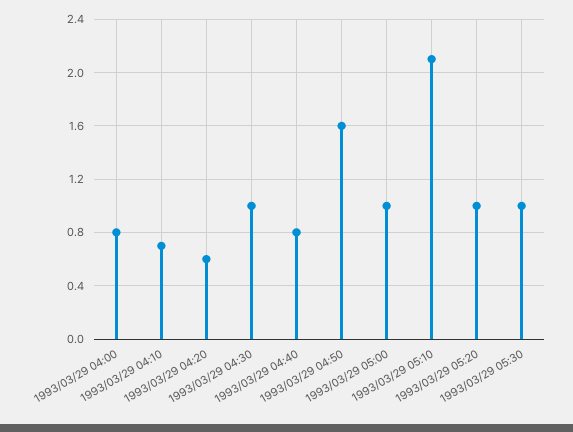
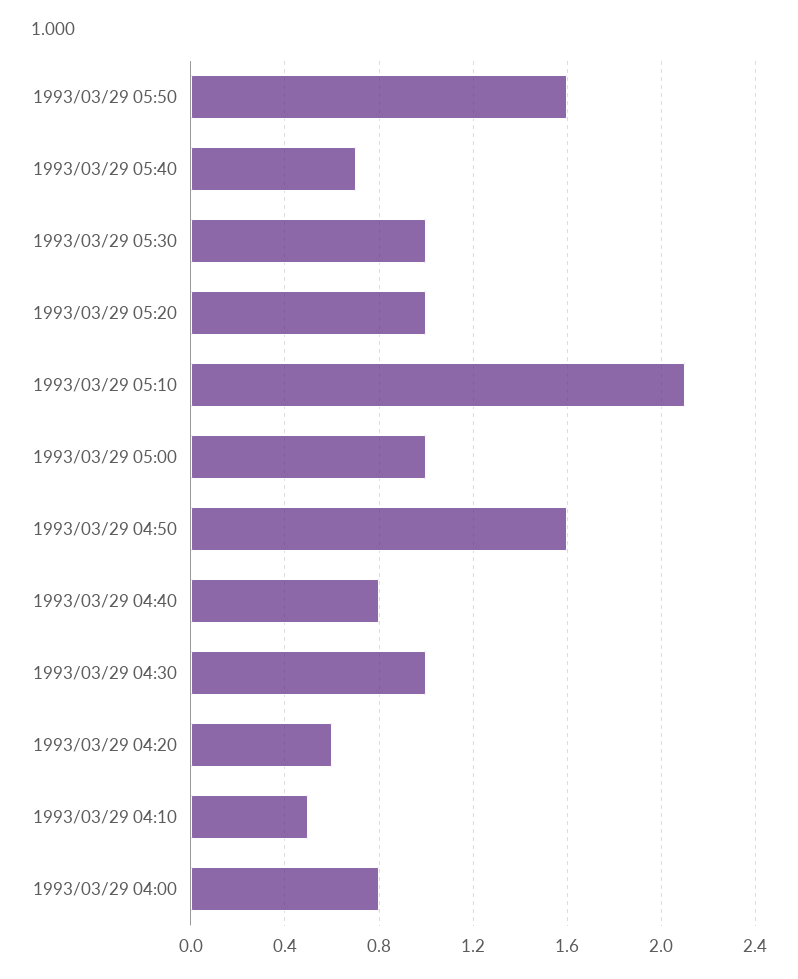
1993/03/29 04:10: 0.7 -> 0.5
1993/03/29 05:50: none -> 1.6
1993/03/29 05:40: none -> 0.7

